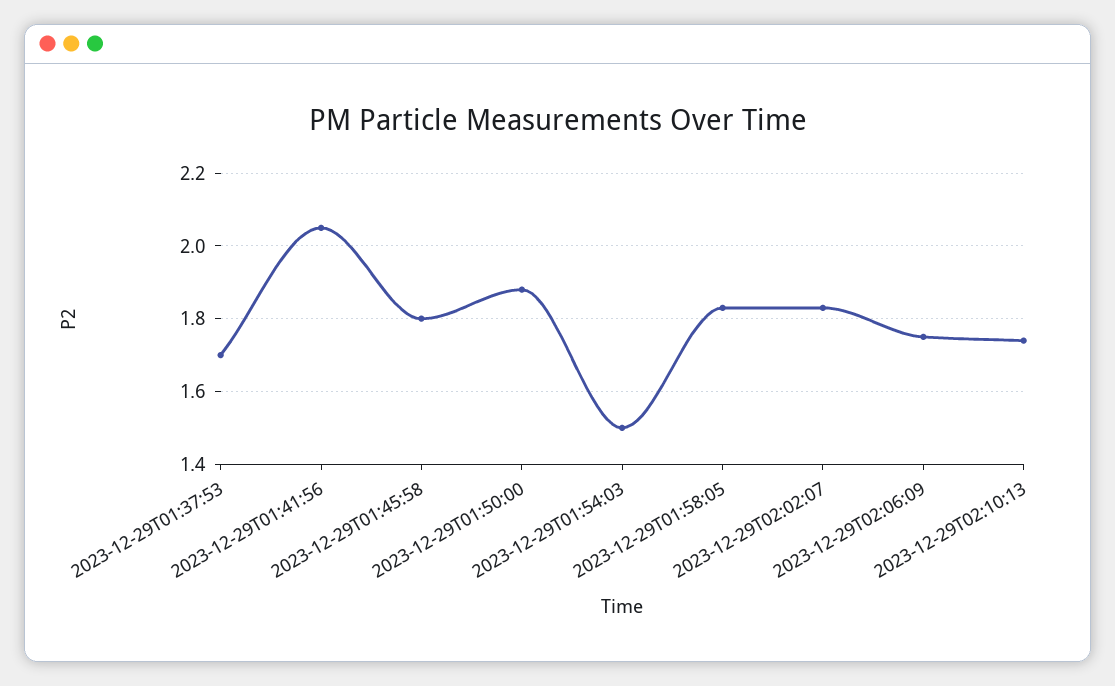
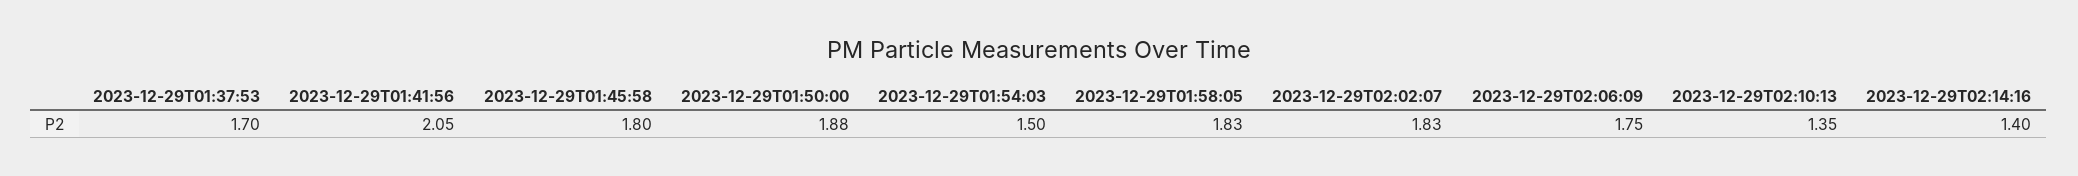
2023-12-29T02:10:13: 1.75 -> 1.35
2023-12-29T02:14:16: none -> 1.4

